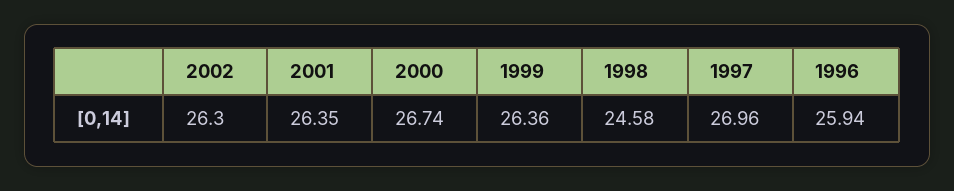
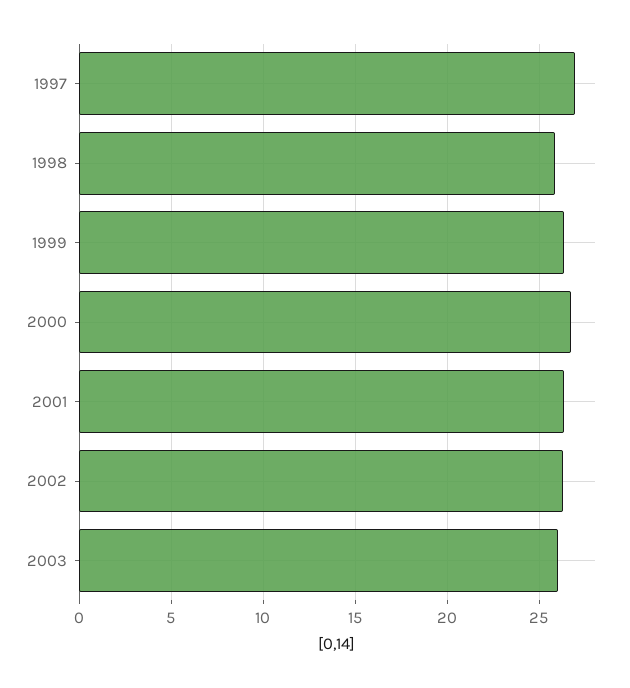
1998: 24.58 -> 26
1996: 25.94 -> none
2003: none -> 26

